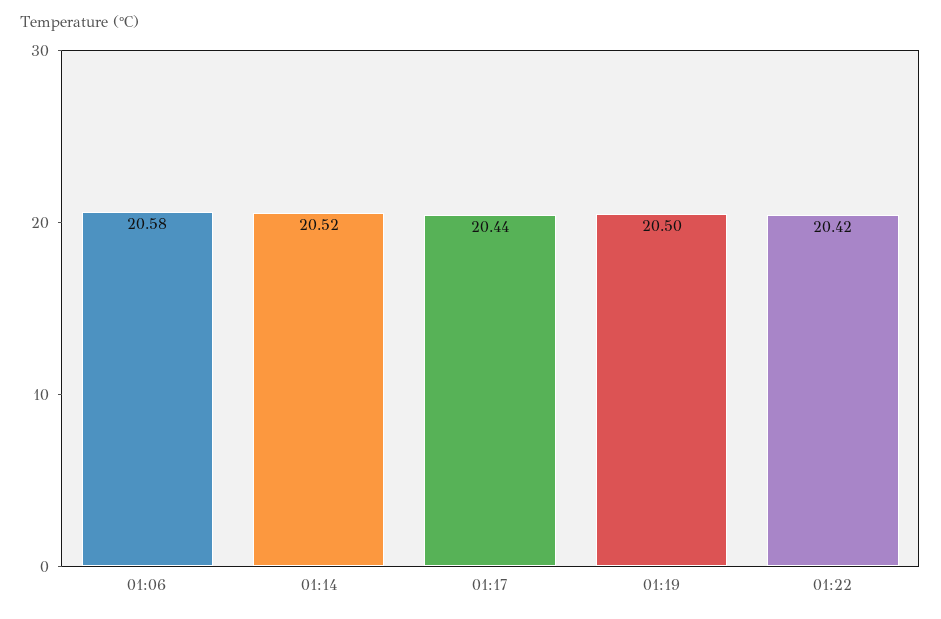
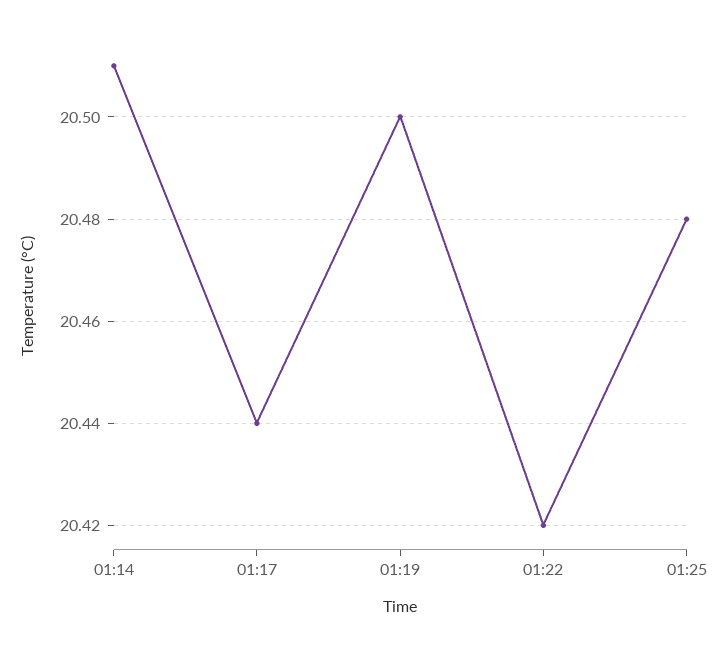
01:06: 20.58 -> none
01:14: 20.52 -> 20.51
01:25: none -> 20.48

